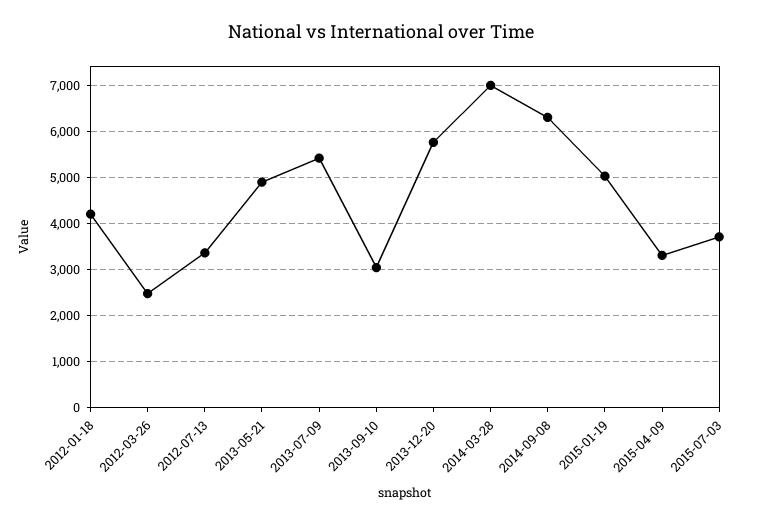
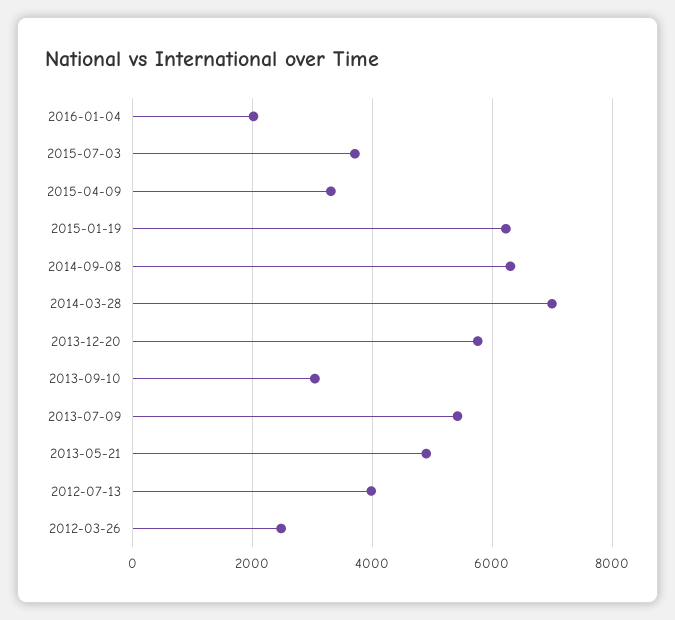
2012-01-18: 4200 -> none
2012-07-13: 3400 -> 4000
2015-01-19: 5000 -> 6200
2016-01-04: none -> 2000

